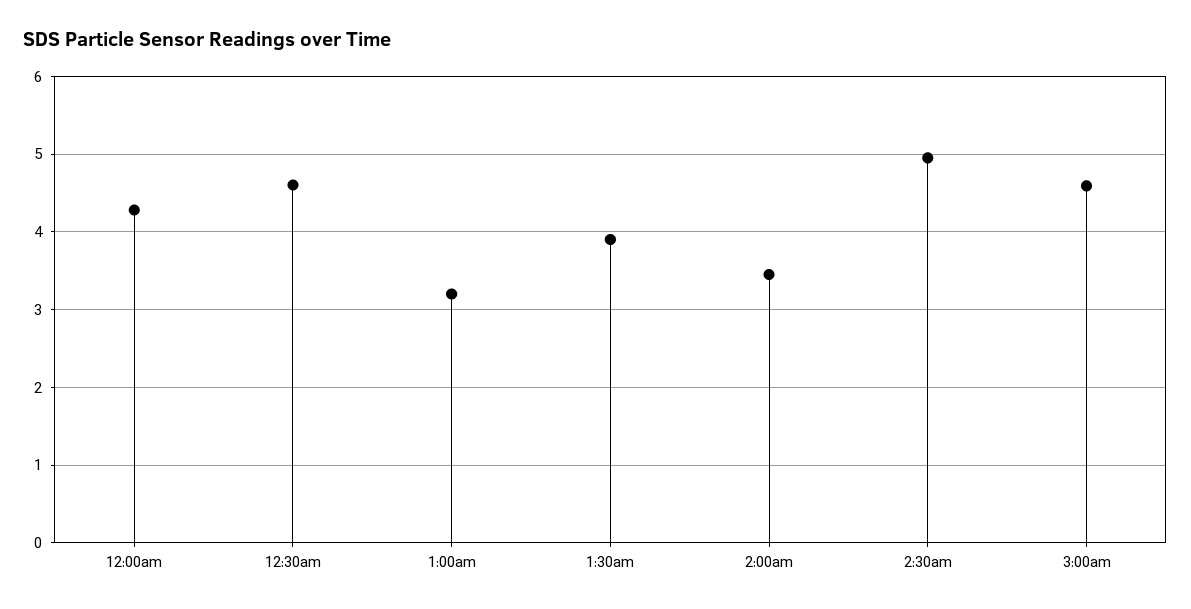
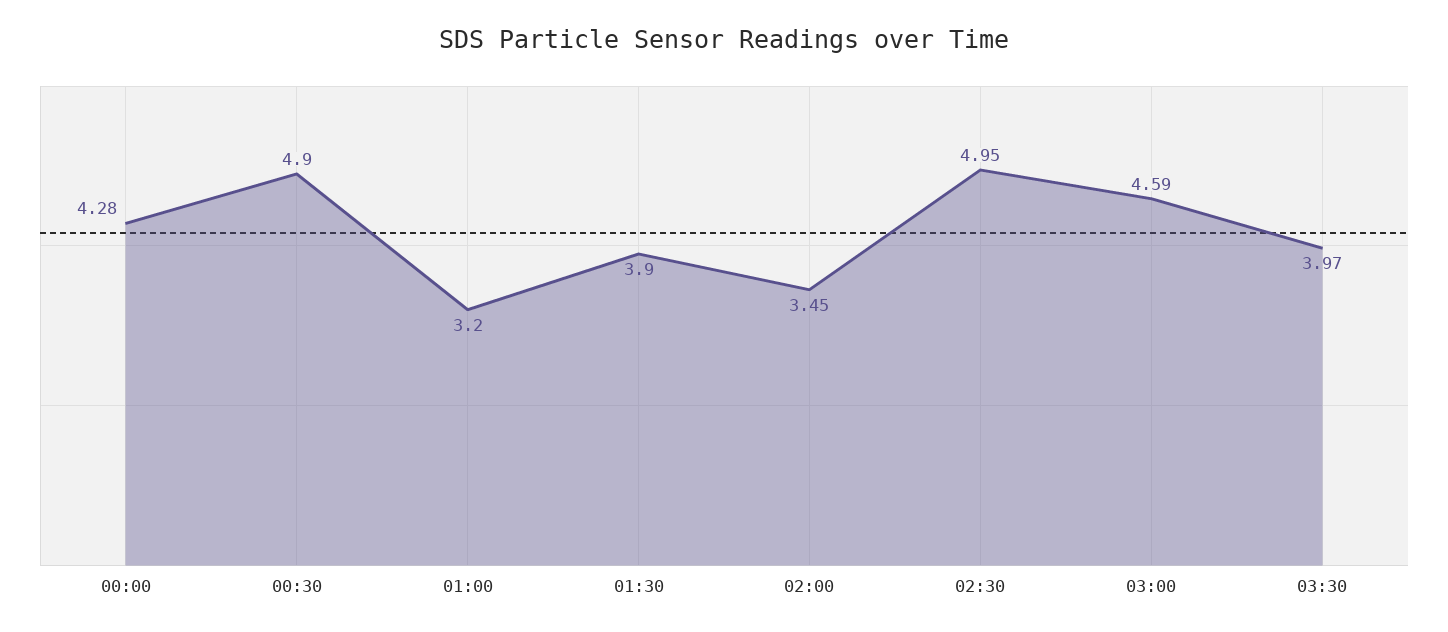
12:30am: 4.6 -> 4.9
03:30: none -> 3.97

